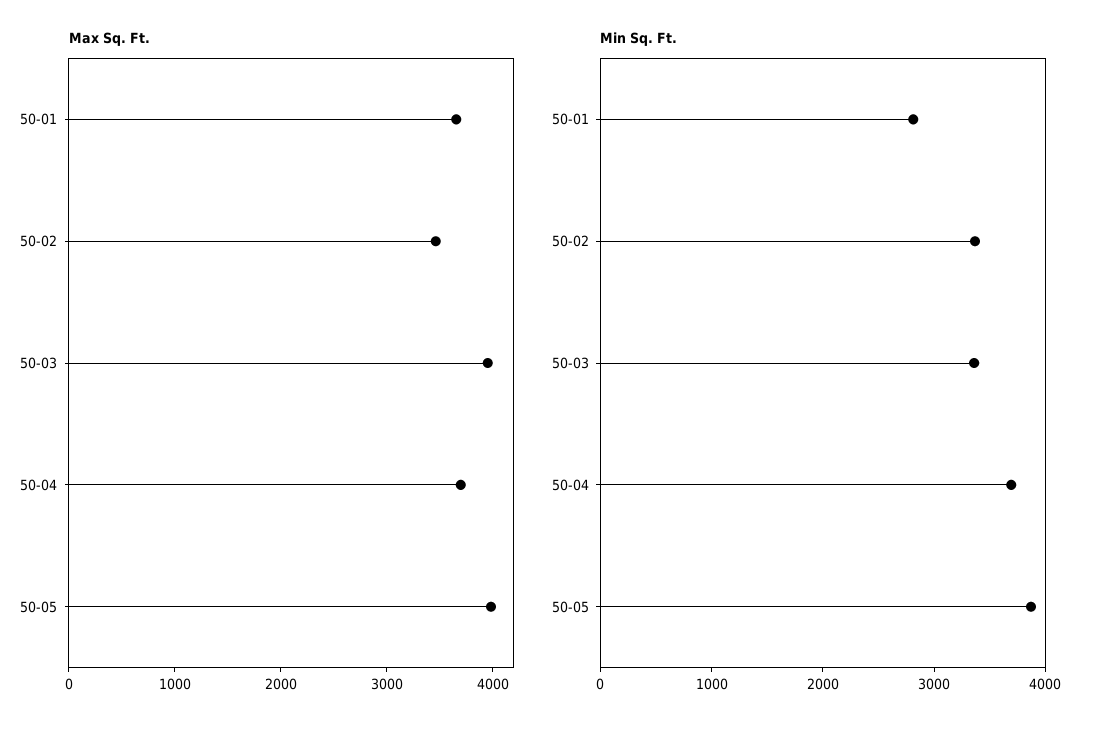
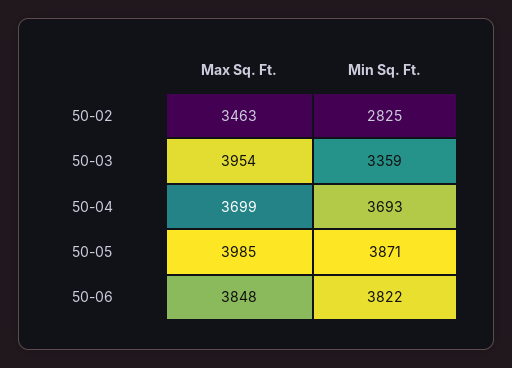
Max Sq. Ft., 50-01: 3600 -> none
Min Sq. Ft., 50-01: 2800 -> none
Min Sq. Ft., 50-02: 3400 -> 2825
Max Sq. Ft., 50-06: none -> 3848
Min Sq. Ft., 50-06: none -> 3822

